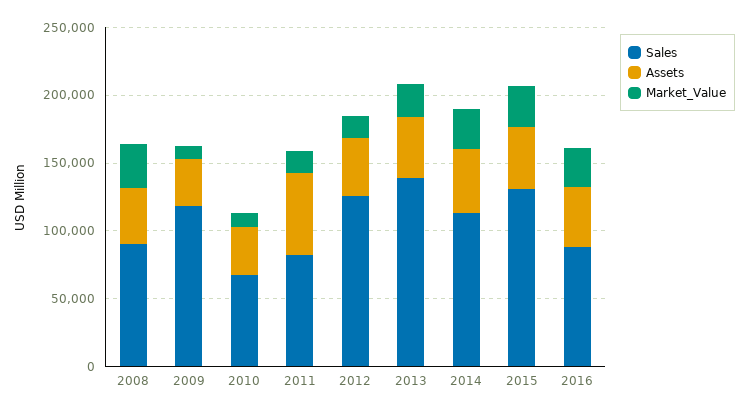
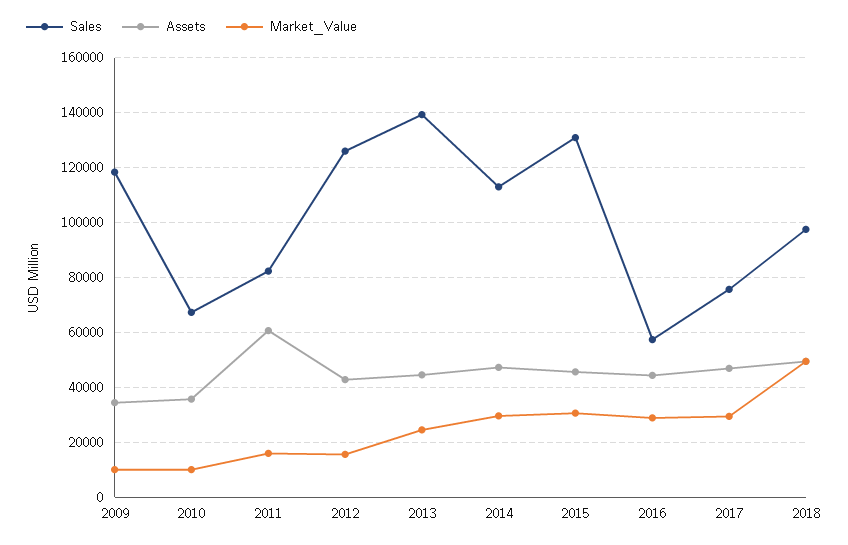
Sales, 2008: 90000 -> none
Assets, 2008: 40000 -> none
Market_Value, 2008: 30000 -> none
Sales, 2016: 90000 -> 57500
Sales, 2017: none -> 75000
Assets, 2017: none -> 47500
Market_Value, 2017: none -> 30000
Sales, 2018: none -> 97500
Assets, 2018: none -> 50000
Market_Value, 2018: none -> 50000

